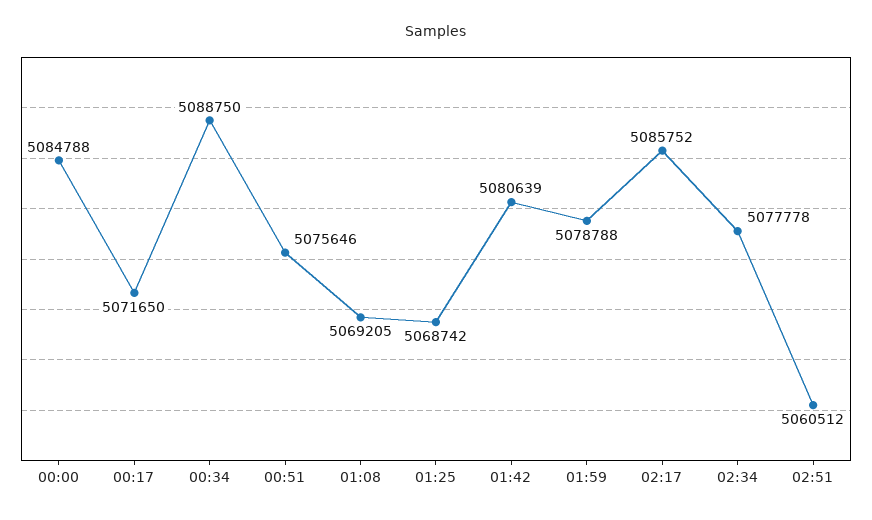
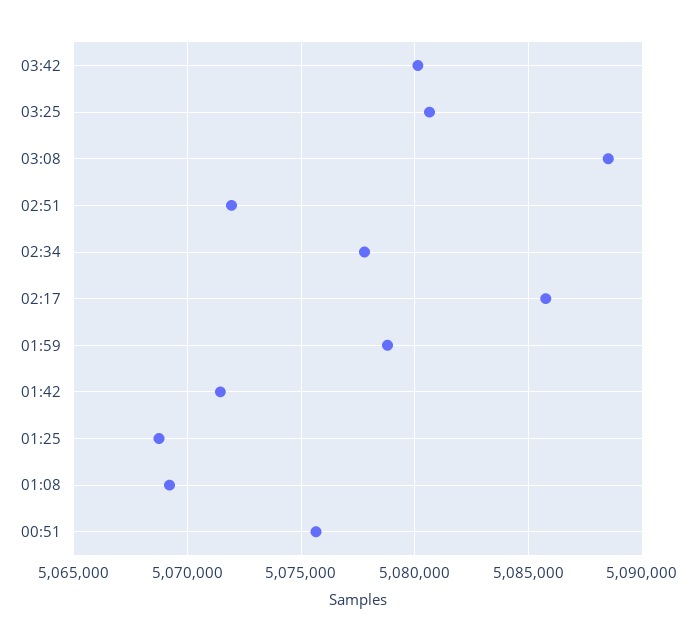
00:00: 5084788 -> none
00:17: 5071650 -> none
00:34: 5088750 -> none
01:42: 5080639 -> 5071500
02:51: 5060512 -> 5072000
03:42: none -> 5080000
03:25: none -> 5080500
03:08: none -> 5088500

